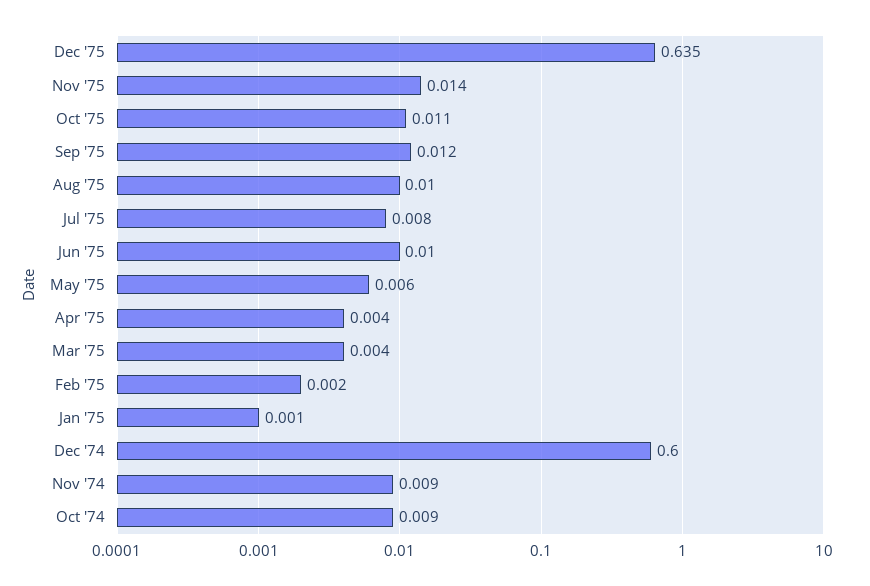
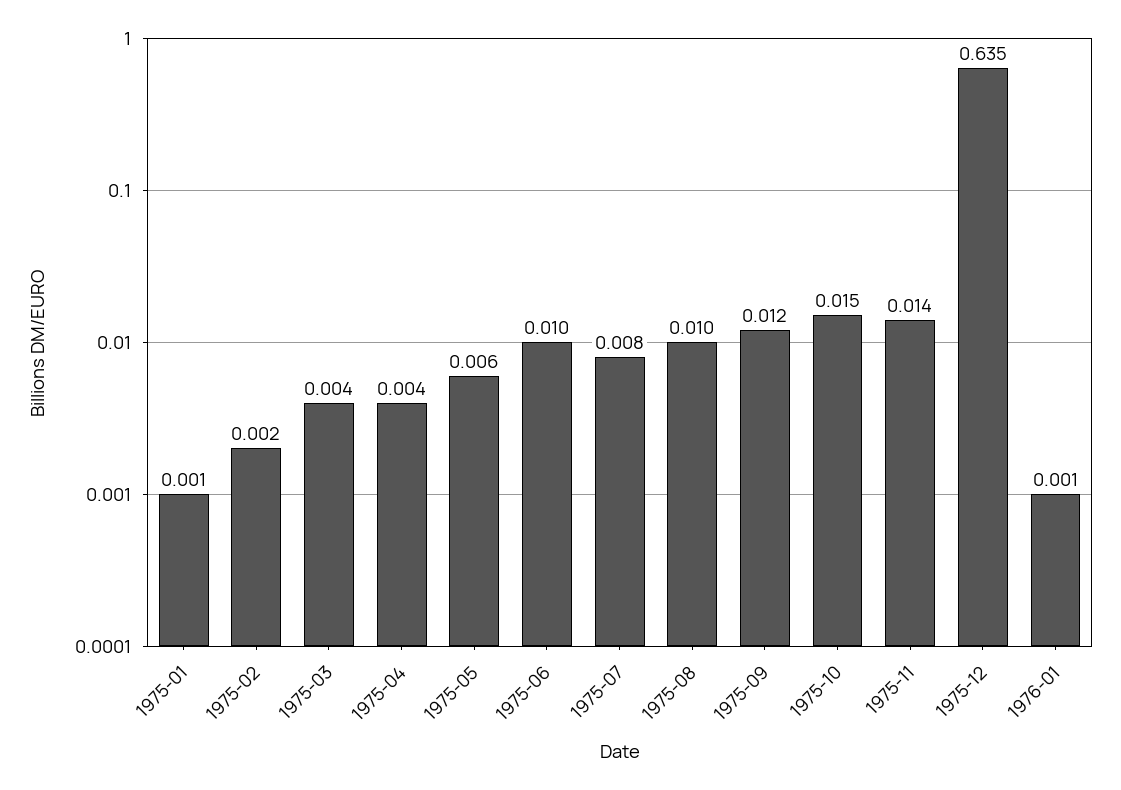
Oct '75: 0.011 -> 0.015
Dec '74: 0.6 -> none
Nov '74: 0.009 -> none
Oct '74: 0.009 -> none
1976-01: none -> 0.001

